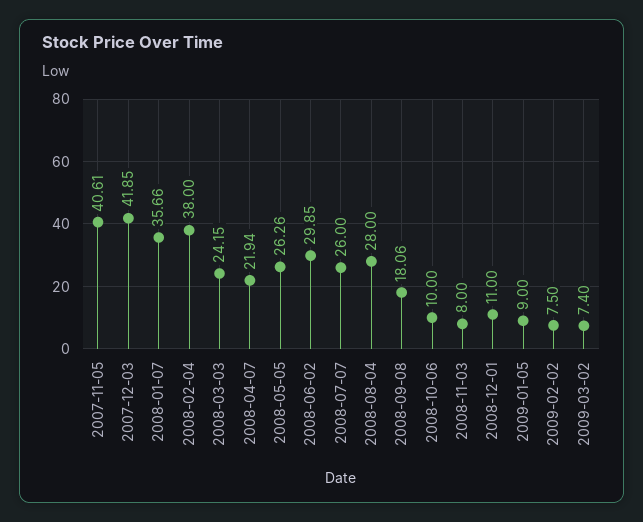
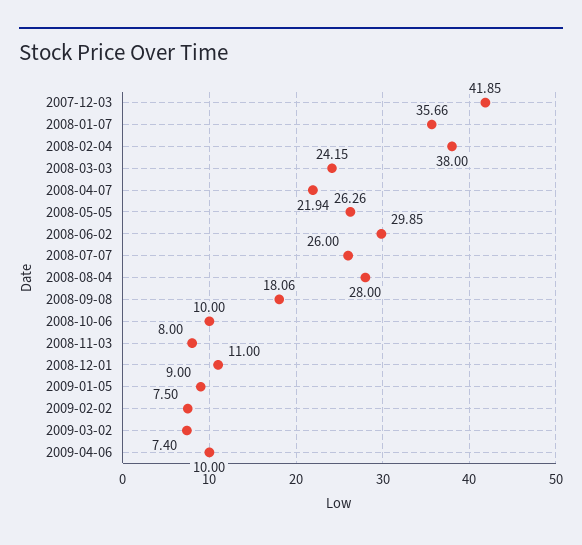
2007-11-05: 40.61 -> none
2009-04-06: none -> 10

